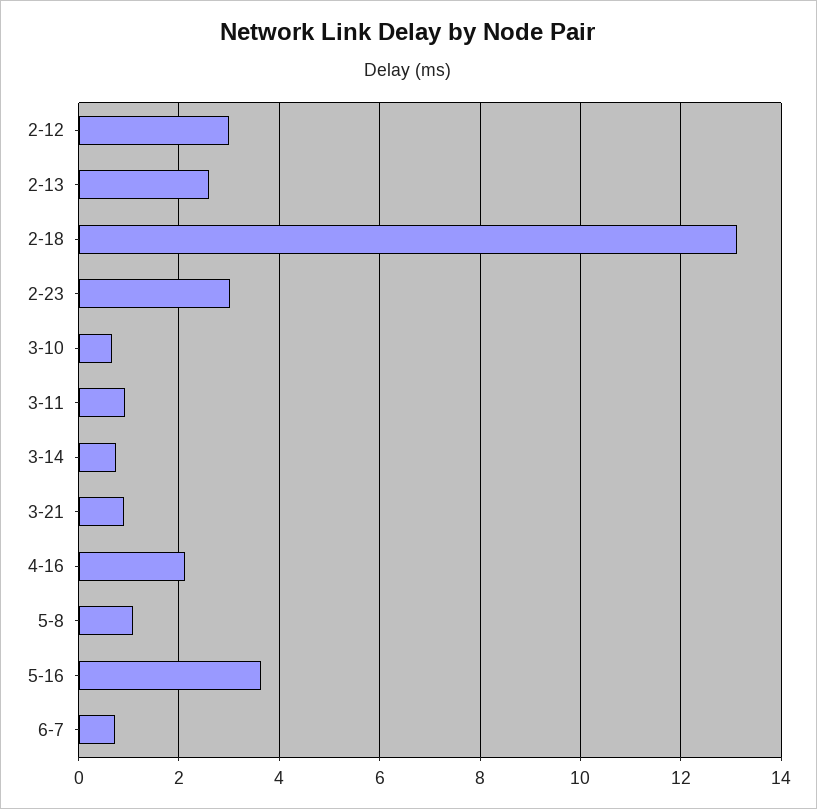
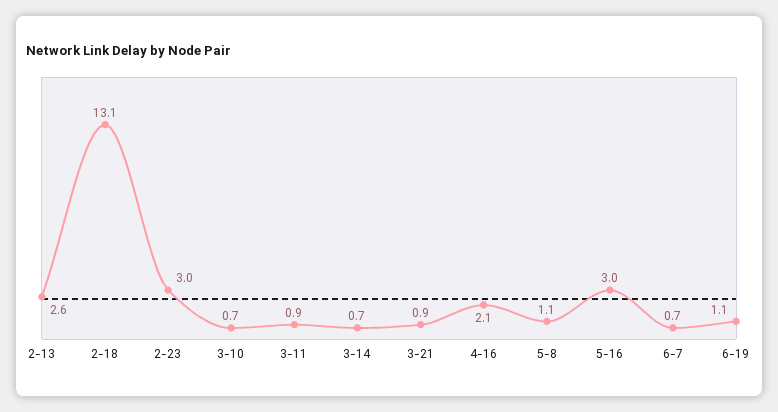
2-12: 3 -> none
5-16: 3.6 -> 3
6-19: none -> 1.1

